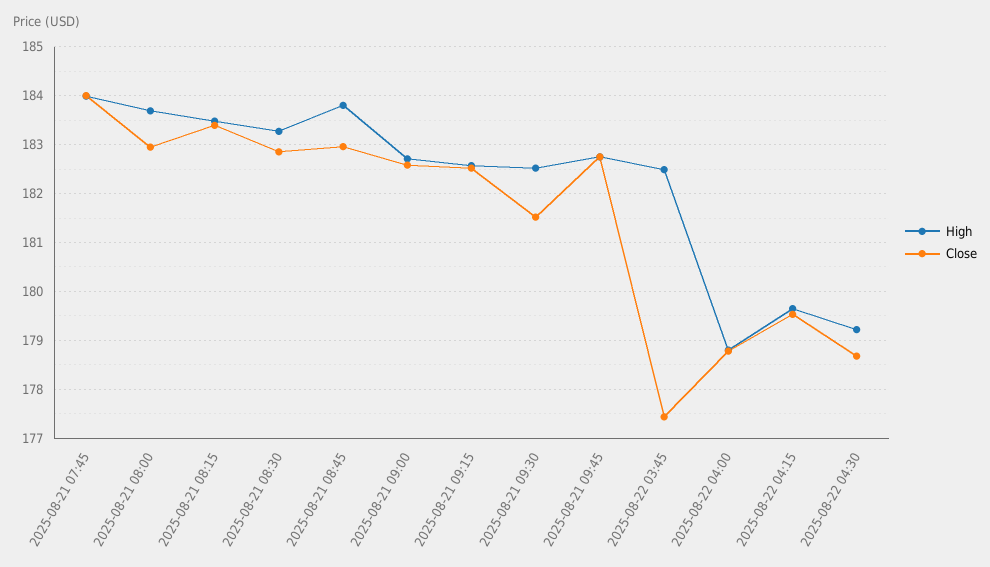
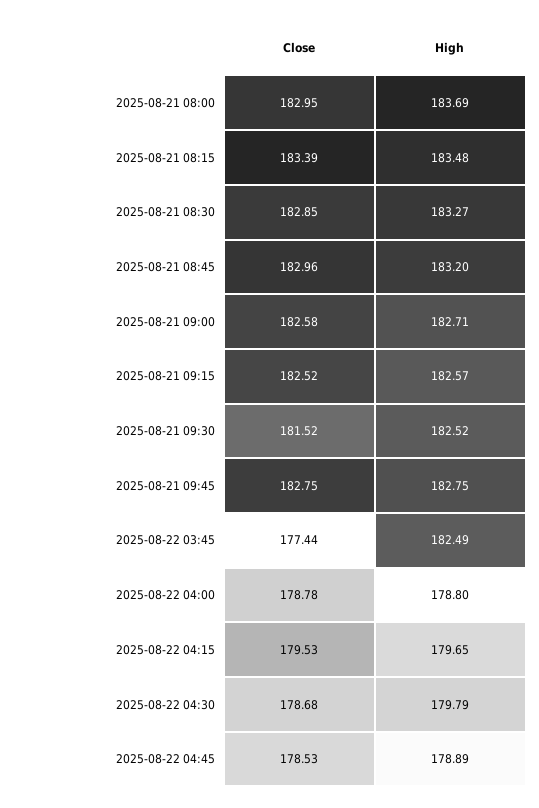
High, 2025-08-21 07:45: 184 -> none
Close, 2025-08-21 07:45: 184 -> none
High, 2025-08-21 08:45: 183.8 -> 183.2
High, 2025-08-22 04:30: 179.2 -> 179.79
Close, 2025-08-22 04:45: none -> 178.53
High, 2025-08-22 04:45: none -> 178.89

